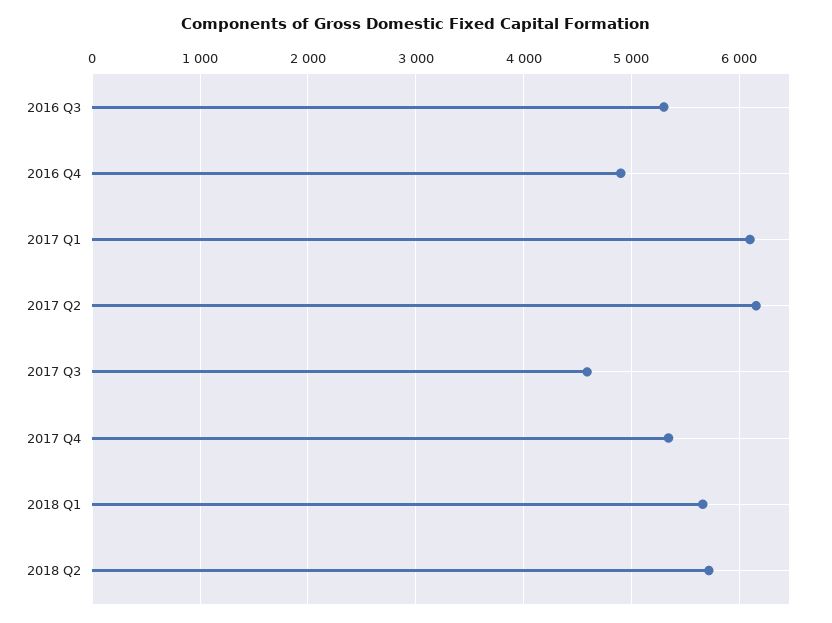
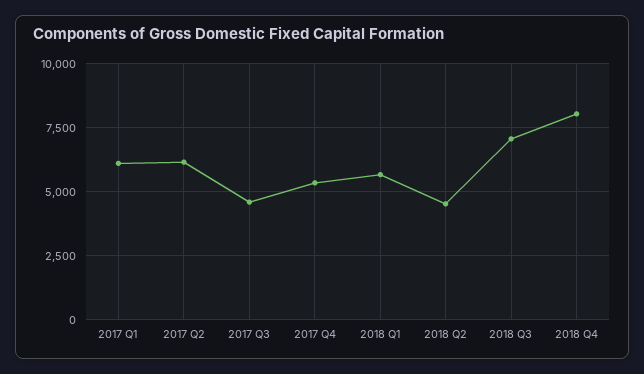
2016 Q3: 5300 -> none
2016 Q4: 4900 -> none
2018 Q2: 5700 -> 4500
2018 Q3: none -> 7000
2018 Q4: none -> 8000

